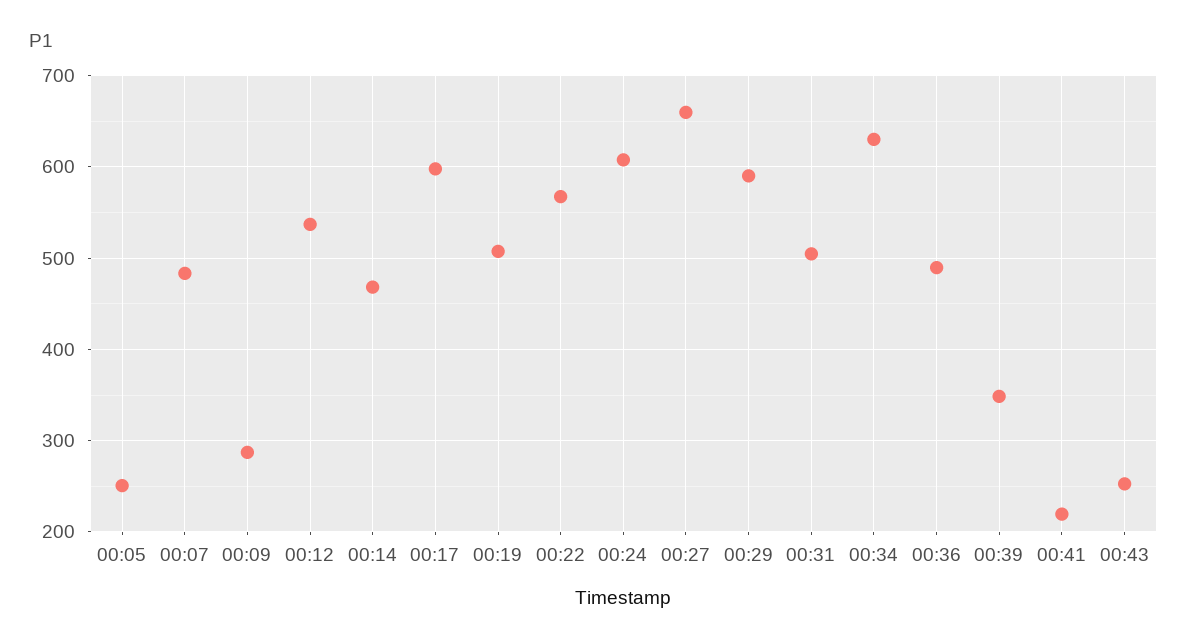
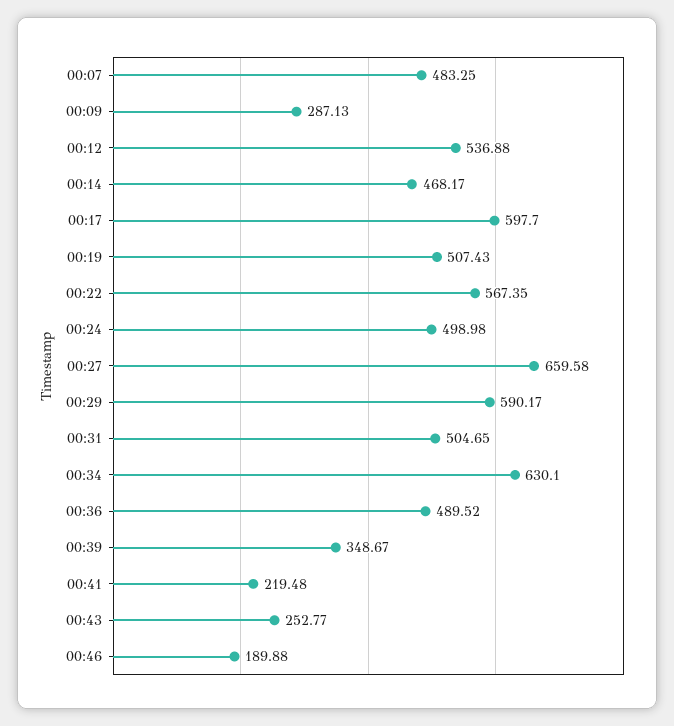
00:05: 250 -> none
00:24: 610 -> 498.98
00:46: none -> 189.88

